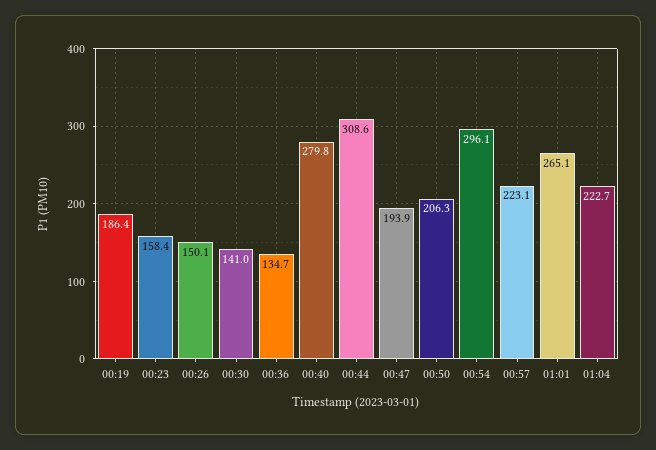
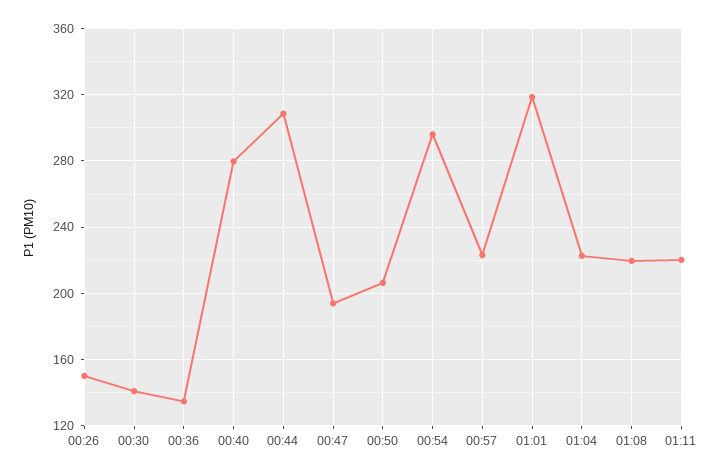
00:19: 186.4 -> none
00:23: 158.4 -> none
01:01: 265.1 -> 320
01:08: none -> 220
01:11: none -> 220

